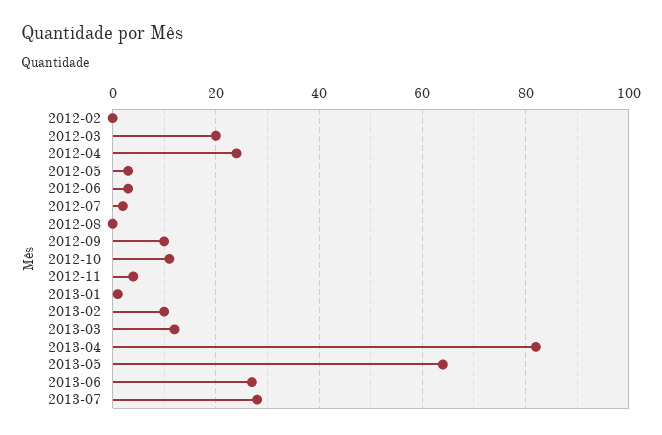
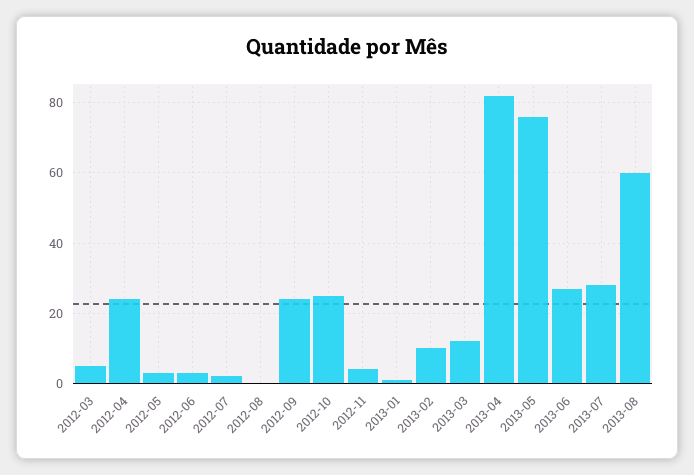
2012-02: 0 -> none
2012-03: 20 -> 5
2012-09: 10 -> 25
2012-10: 10 -> 25
2013-05: 65 -> 75
2013-08: none -> 60

